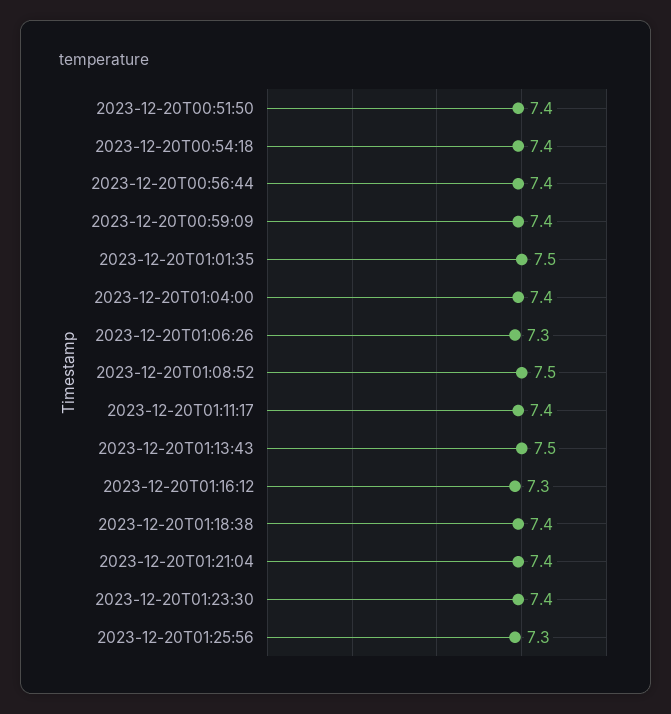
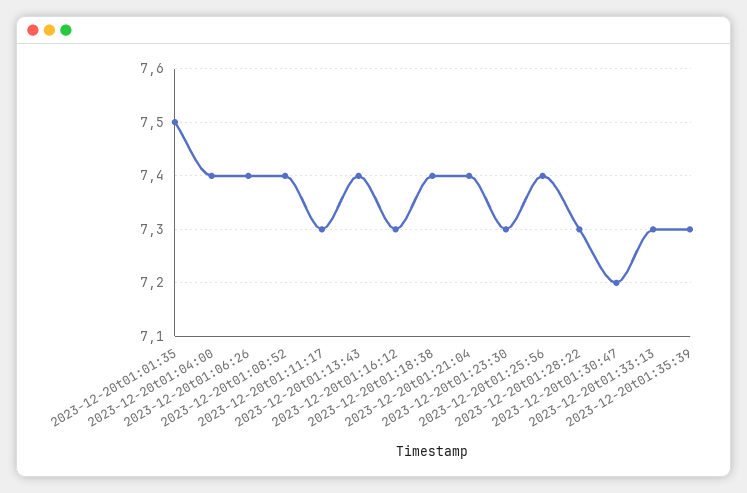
2023-12-20T00:51:50: 7.4 -> none
2023-12-20T00:54:18: 7.4 -> none
2023-12-20T00:56:44: 7.4 -> none
2023-12-20T00:59:09: 7.4 -> none
2023-12-20T01:06:26: 7.3 -> 7.4
2023-12-20T01:08:52: 7.5 -> 7.4
2023-12-20T01:11:17: 7.4 -> 7.3
2023-12-20T01:13:43: 7.5 -> 7.4
2023-12-20T01:23:30: 7.4 -> 7.3
2023-12-20T01:25:56: 7.3 -> 7.4
2023-12-20t01:28:22: none -> 7.3
2023-12-20t01:30:47: none -> 7.2
2023-12-20t01:33:13: none -> 7.3
2023-12-20t01:35:39: none -> 7.3

